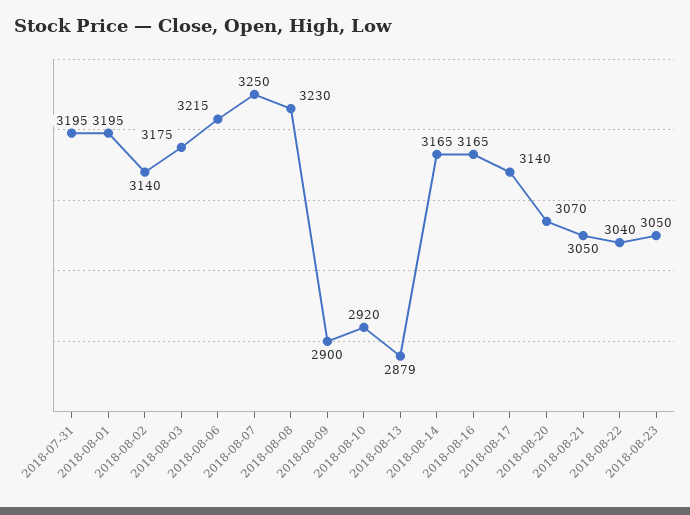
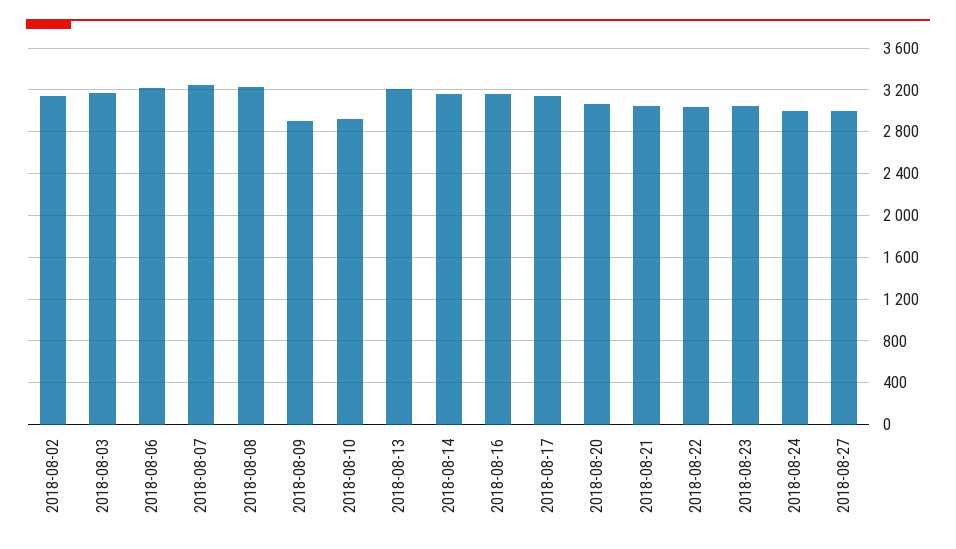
2018-07-31: 3195 -> none
2018-08-01: 3195 -> none
2018-08-13: 2879 -> 3200
2018-08-24: none -> 3000
2018-08-27: none -> 3000

